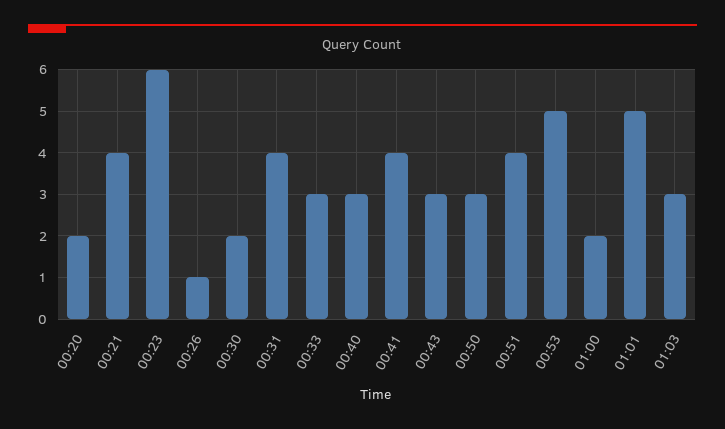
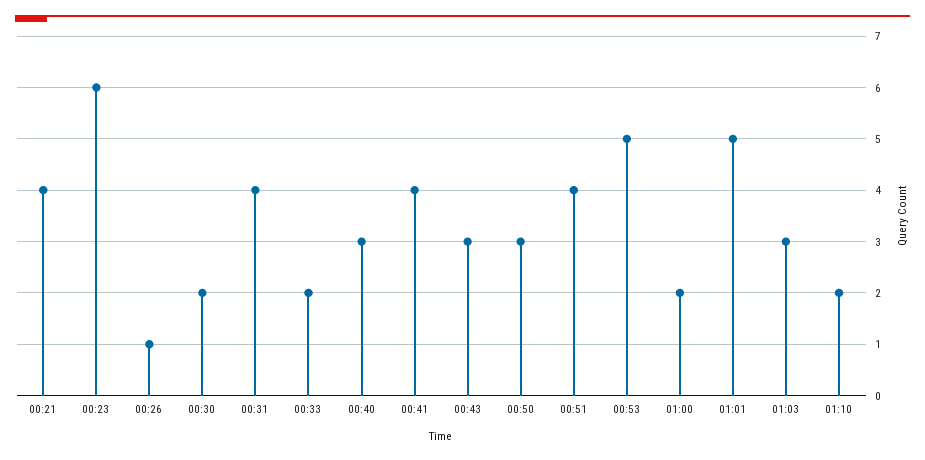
00:20: 2 -> none
00:33: 3 -> 2
01:10: none -> 2

